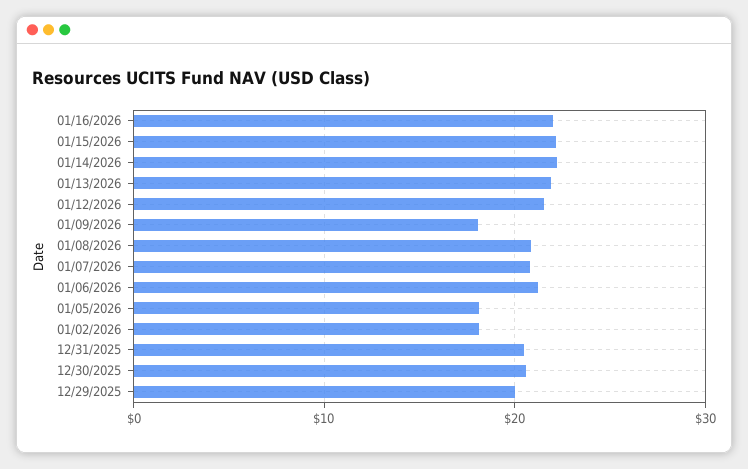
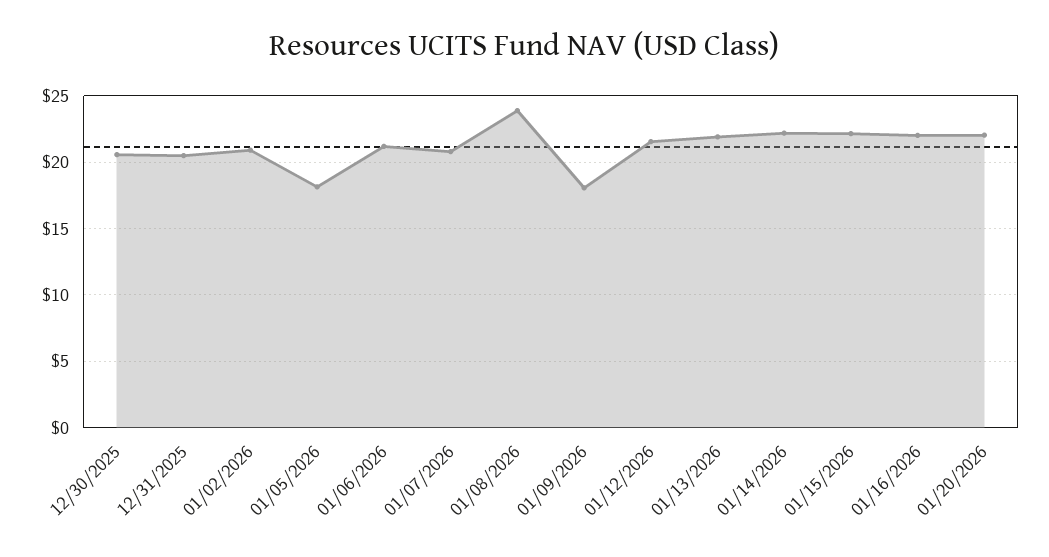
01/08/2026: 21 -> 24
01/02/2026: 18 -> 21
12/29/2025: 20 -> none
01/20/2026: none -> 22

